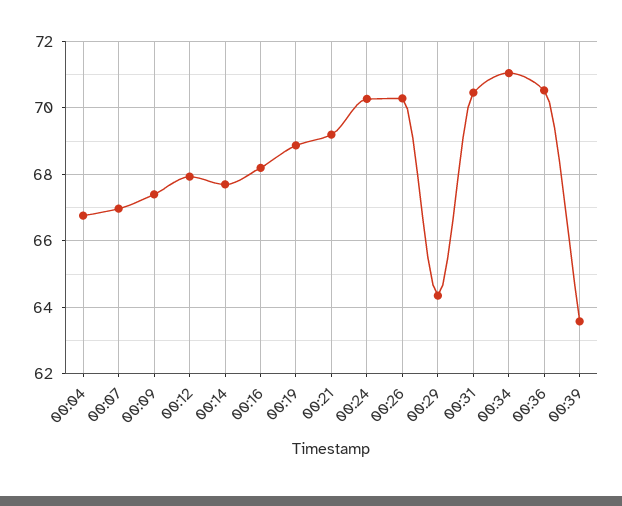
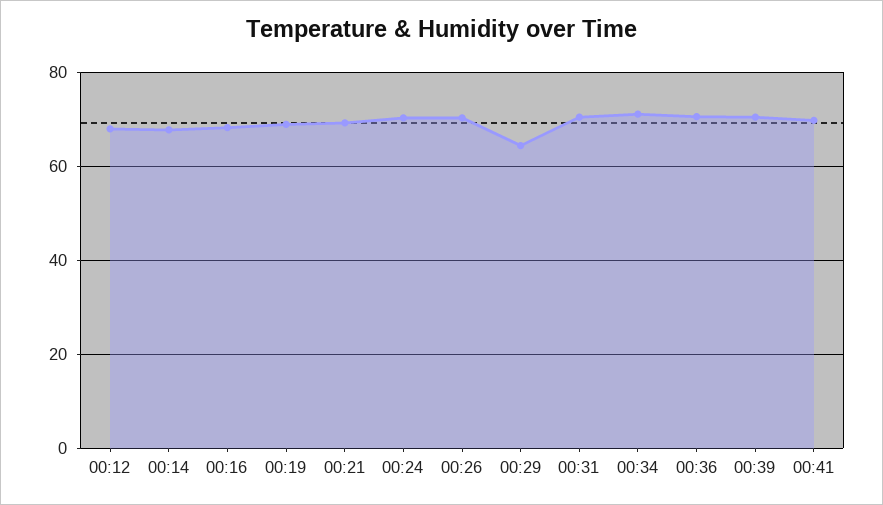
00:04: 66.8 -> none
00:07: 67 -> none
00:09: 67.4 -> none
00:39: 63.6 -> 70
00:41: none -> 70

